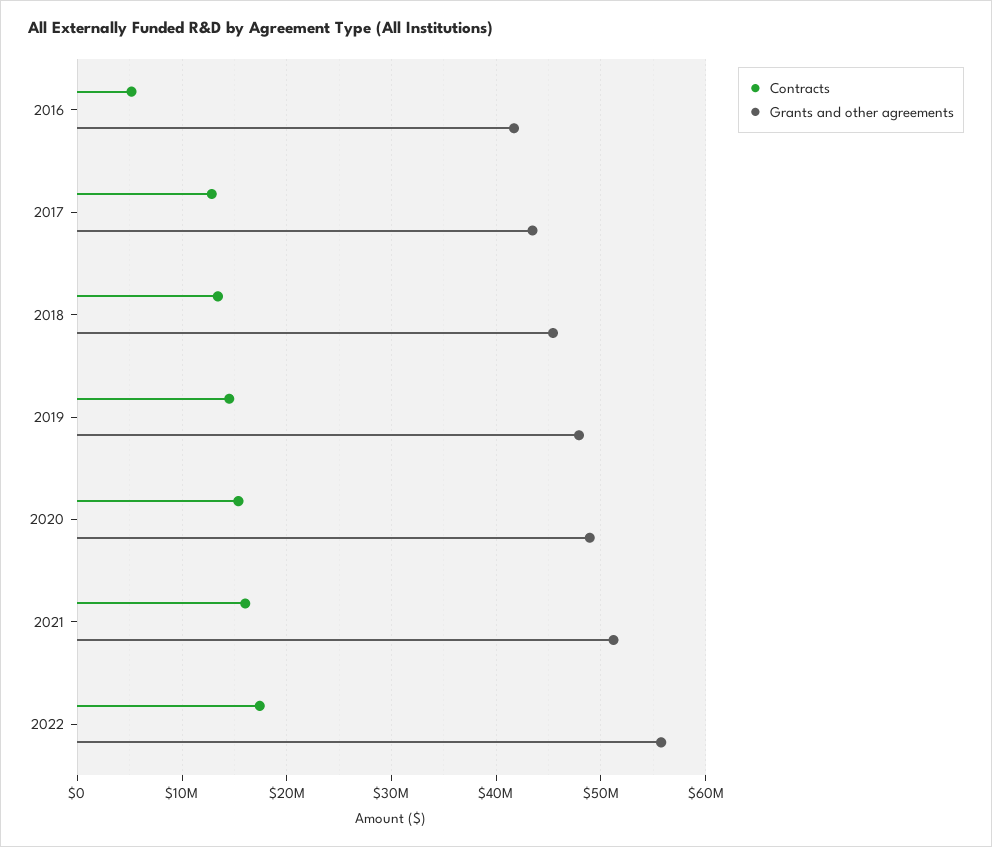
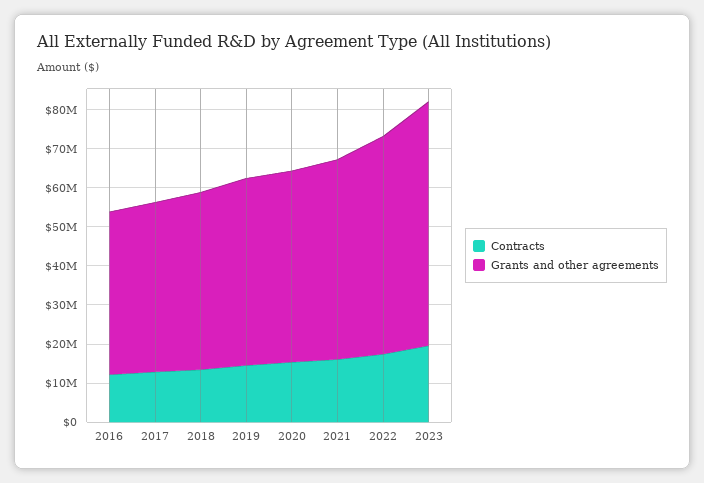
Contracts, 2016: 5000000 -> 12500000
Contracts, 2023: none -> 20000000
Grants and other agreements, 2023: none -> 62500000

